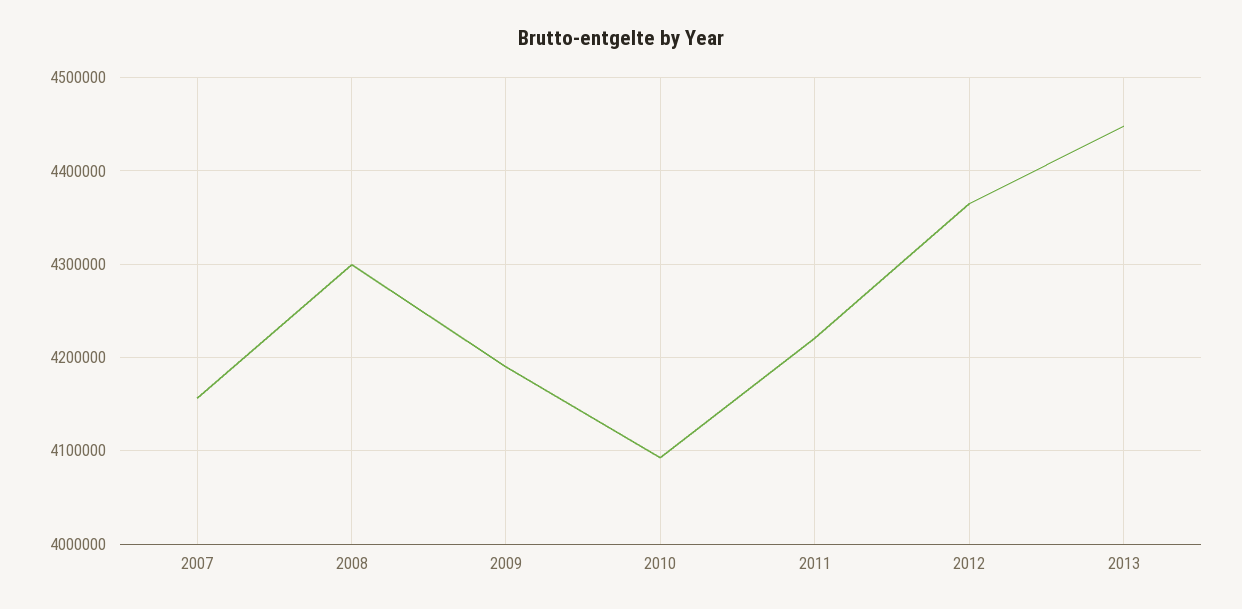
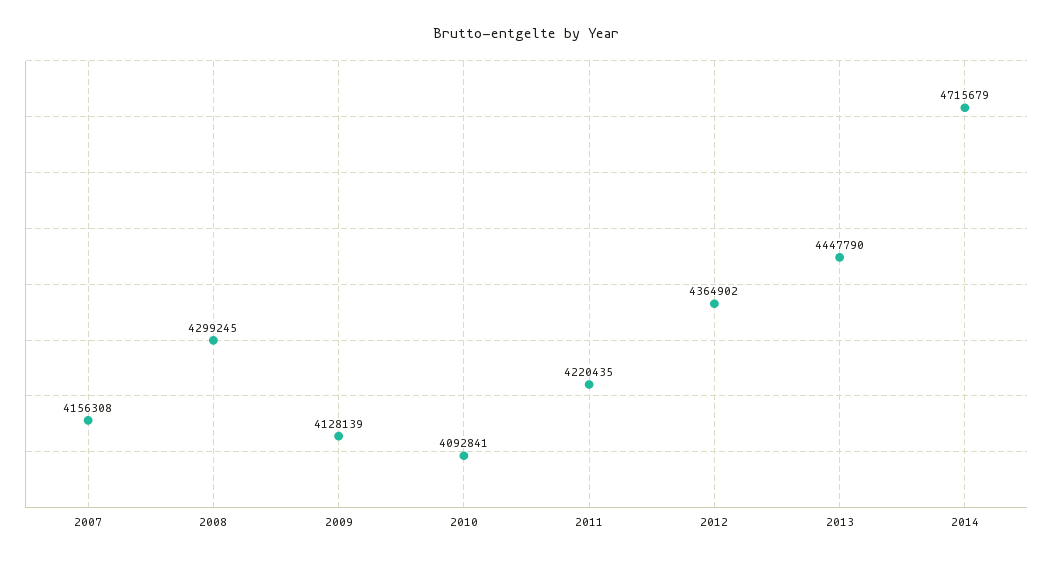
2009: 4190000 -> 4128139
2014: none -> 4715679

